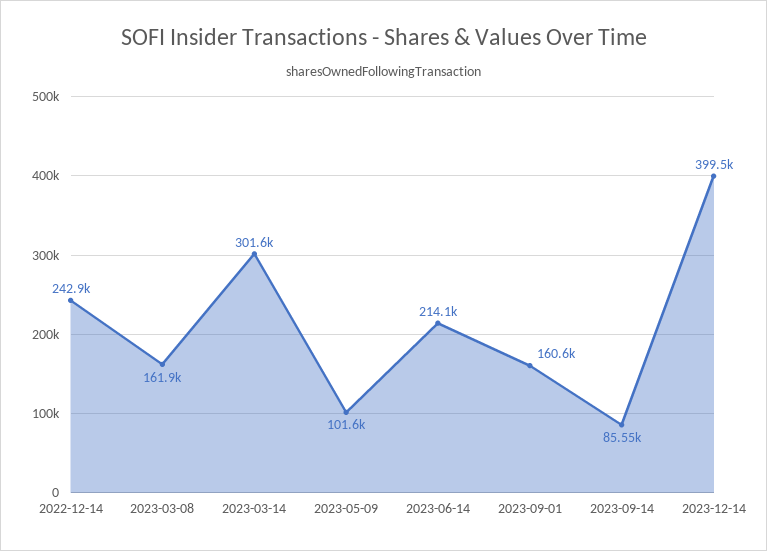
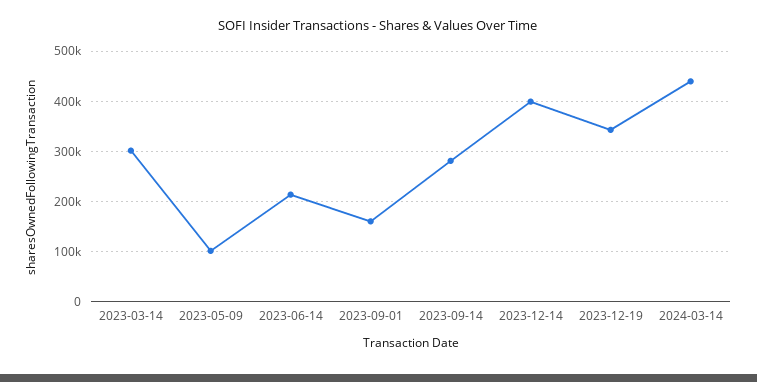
2022-12-14: 242900 -> none
2023-03-08: 161900 -> none
2023-09-14: 85550 -> 280000
2023-12-19: none -> 340000
2024-03-14: none -> 440000

